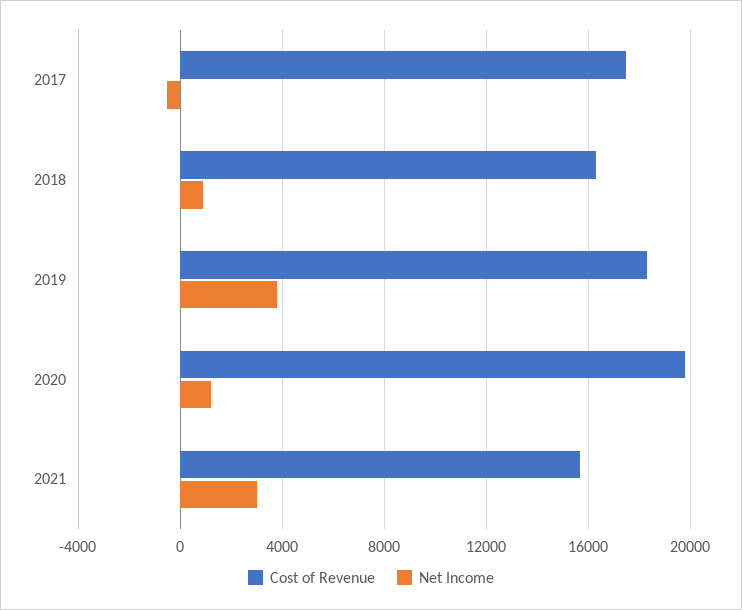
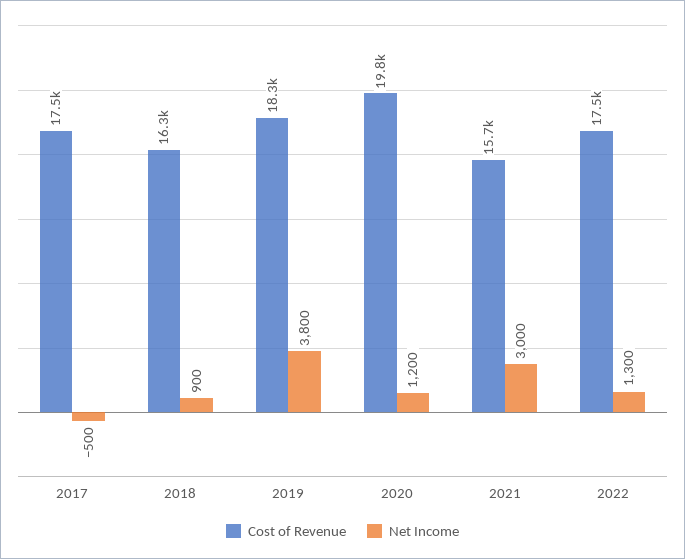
Cost of Revenue, 2022: none -> 17500
Net Income, 2022: none -> 1300

